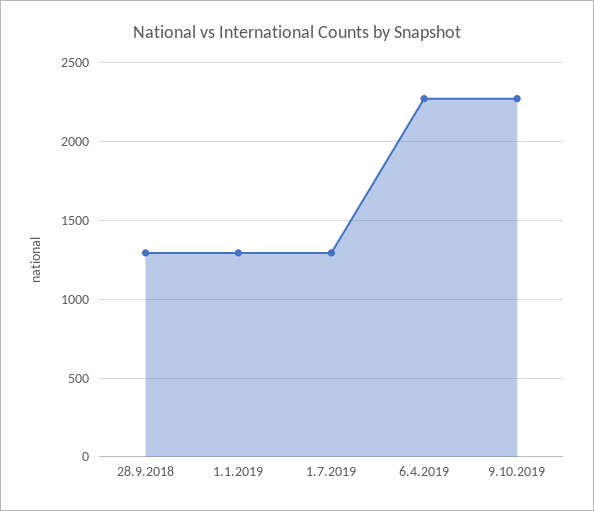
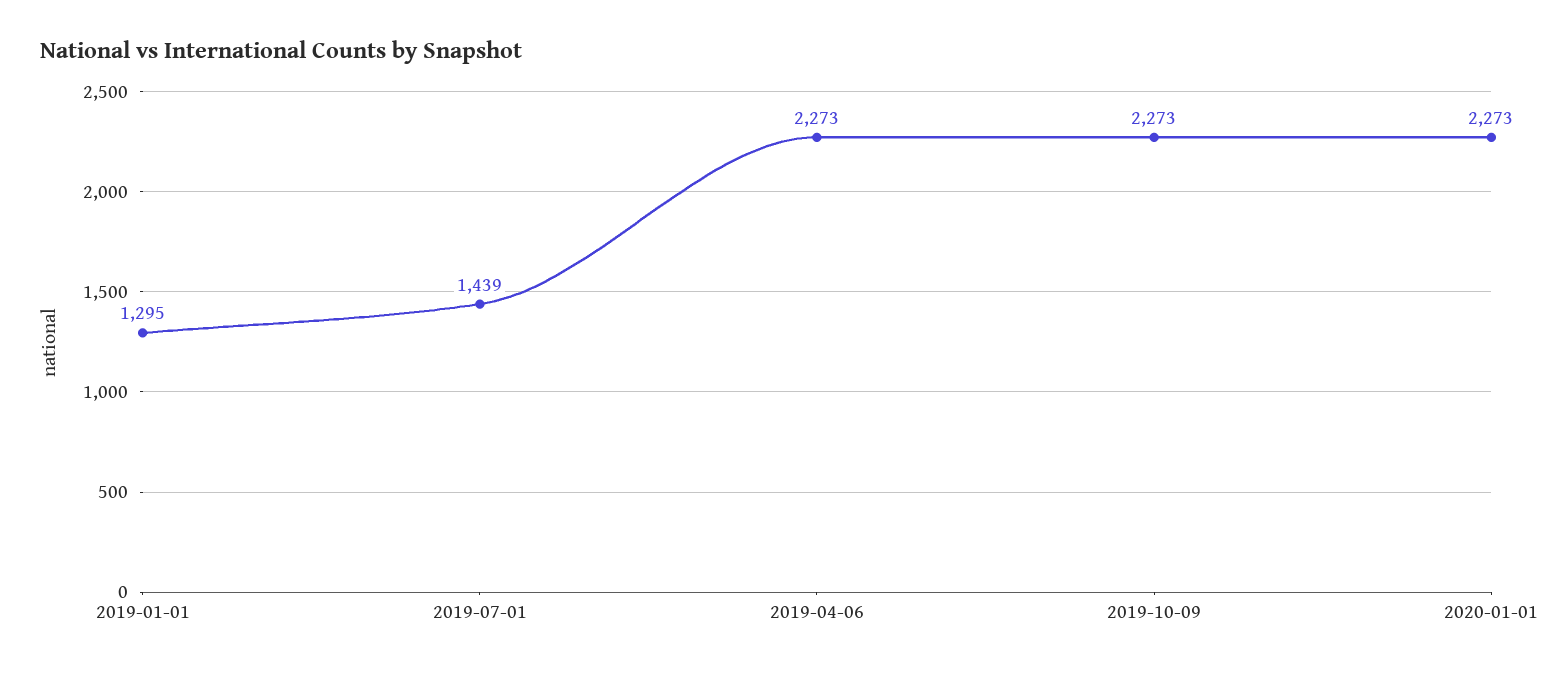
28.9.2018: 1300 -> none
1.7.2019: 1300 -> 1439
2020-01-01: none -> 2273

